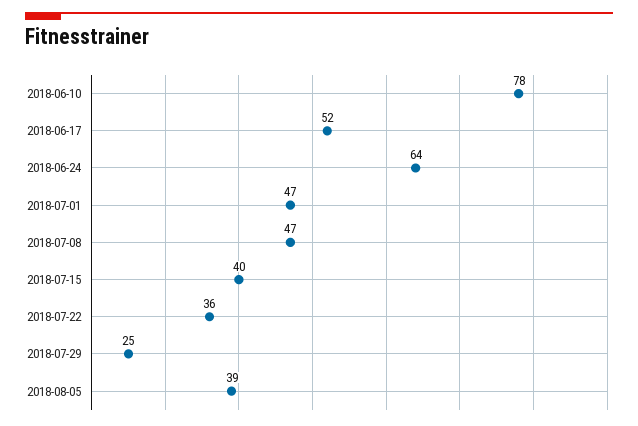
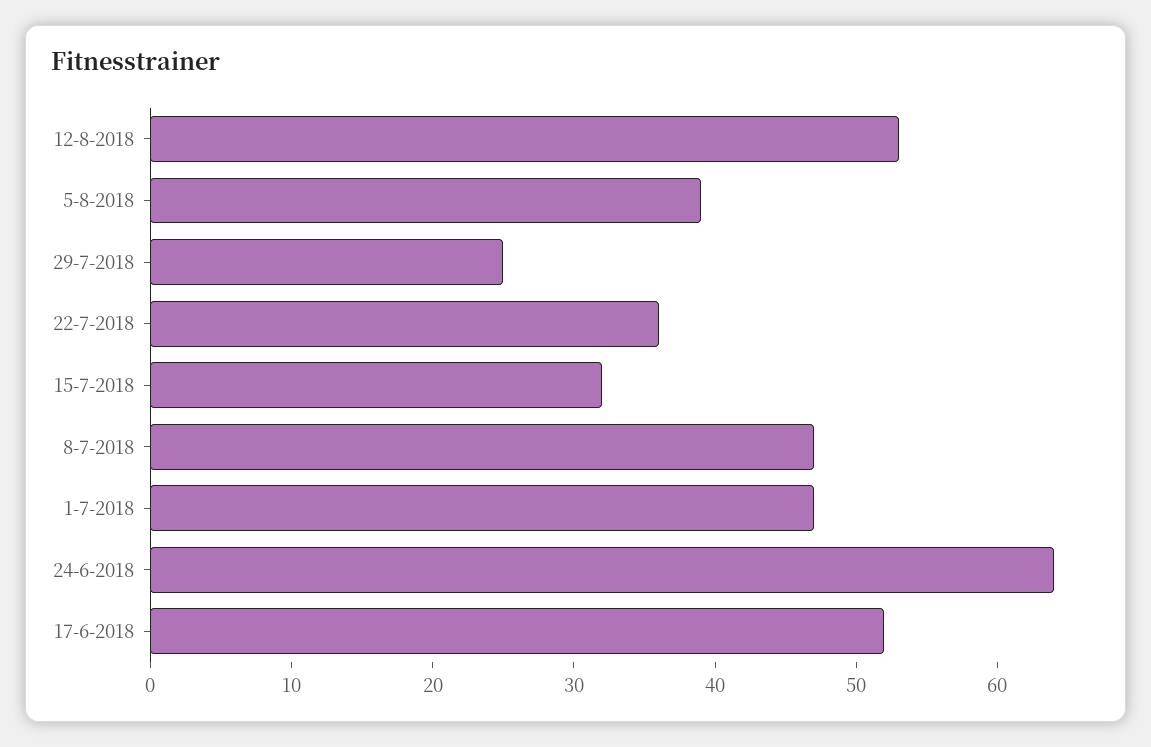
2018-06-10: 78 -> none
2018-07-15: 40 -> 32
12-8-2018: none -> 53

